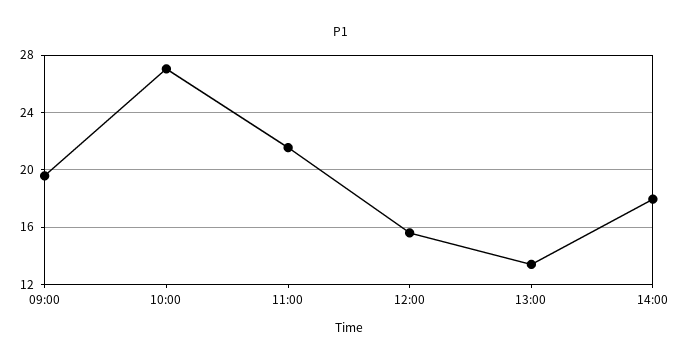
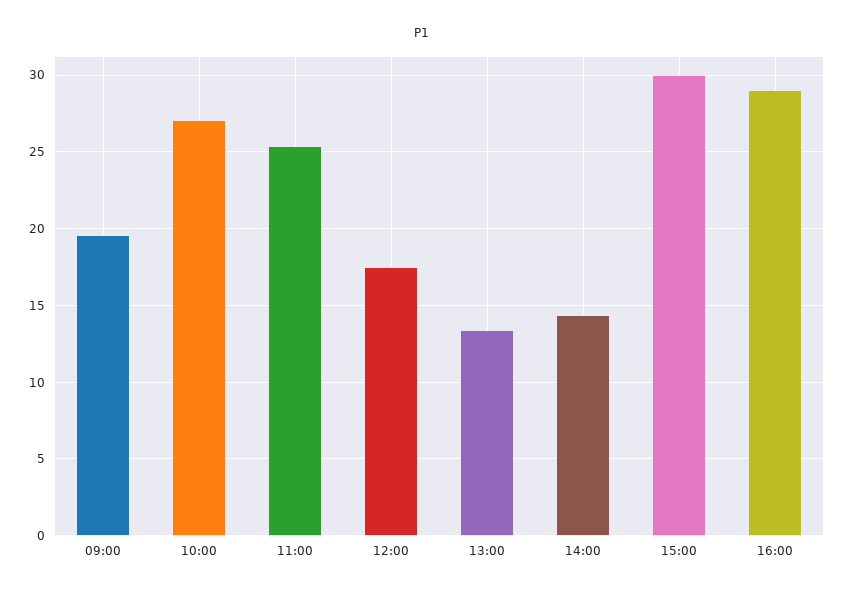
11:00: 21.5 -> 25.5
12:00: 15.5 -> 17.5
14:00: 18 -> 14.5
15:00: none -> 30
16:00: none -> 29

